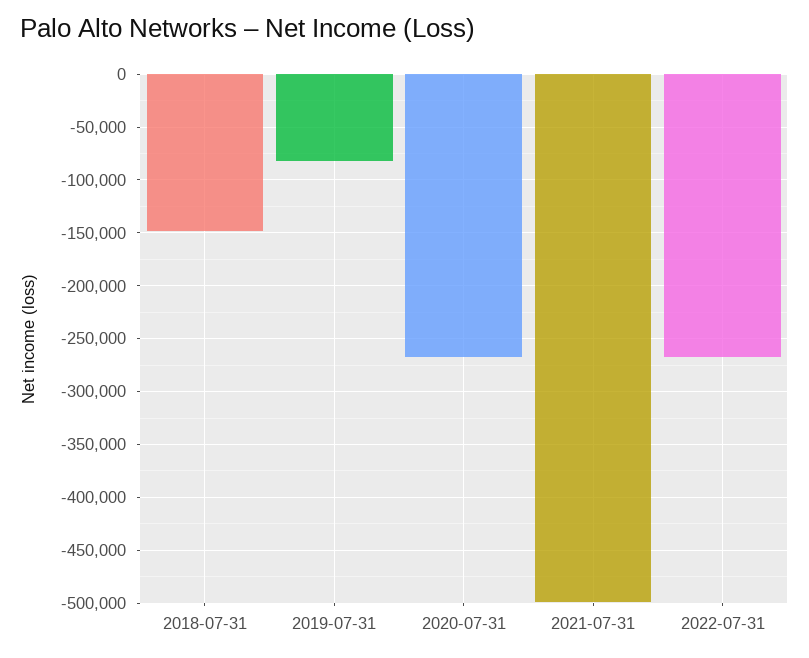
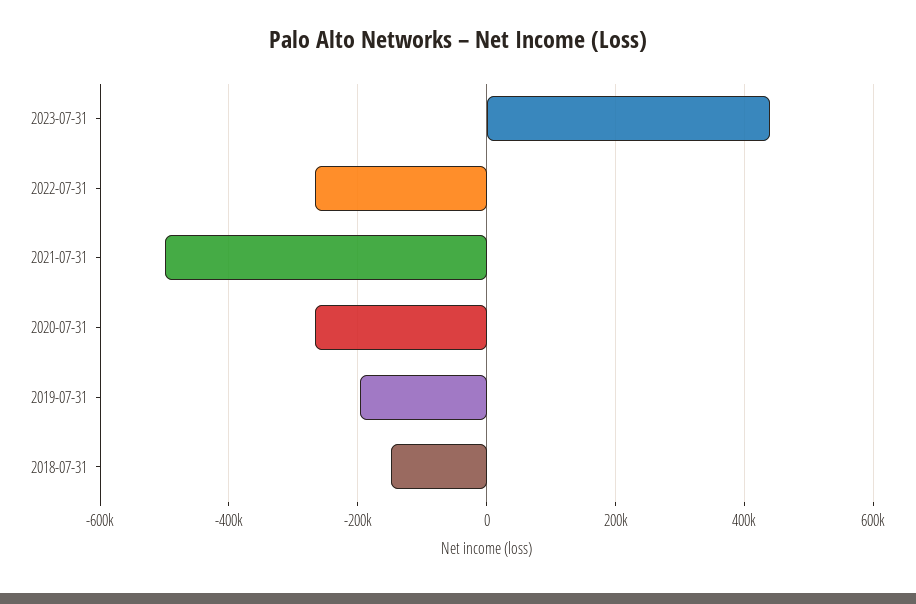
2019-07-31: -80000 -> -200000
2023-07-31: none -> 440000

